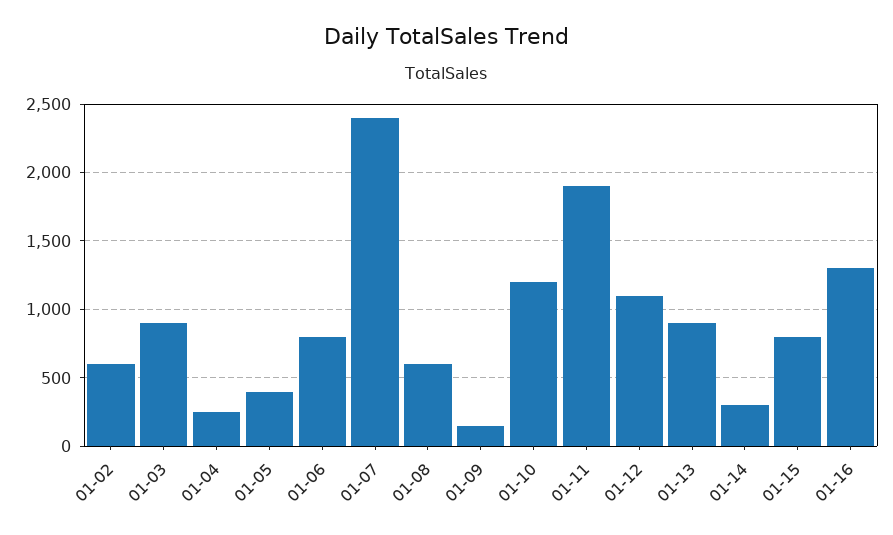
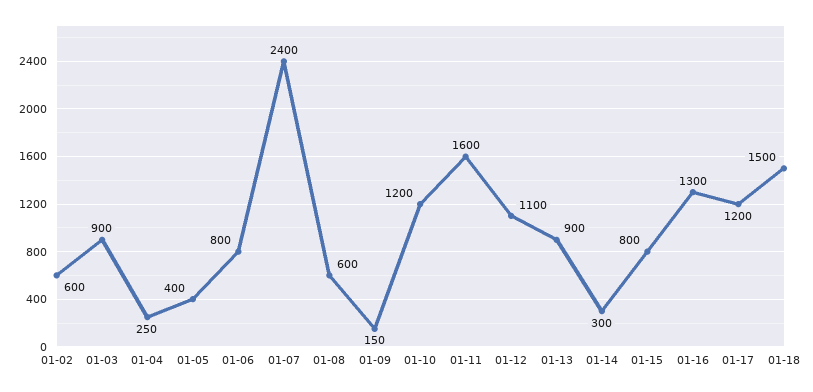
01-11: 1900 -> 1600
01-17: none -> 1200
01-18: none -> 1500

